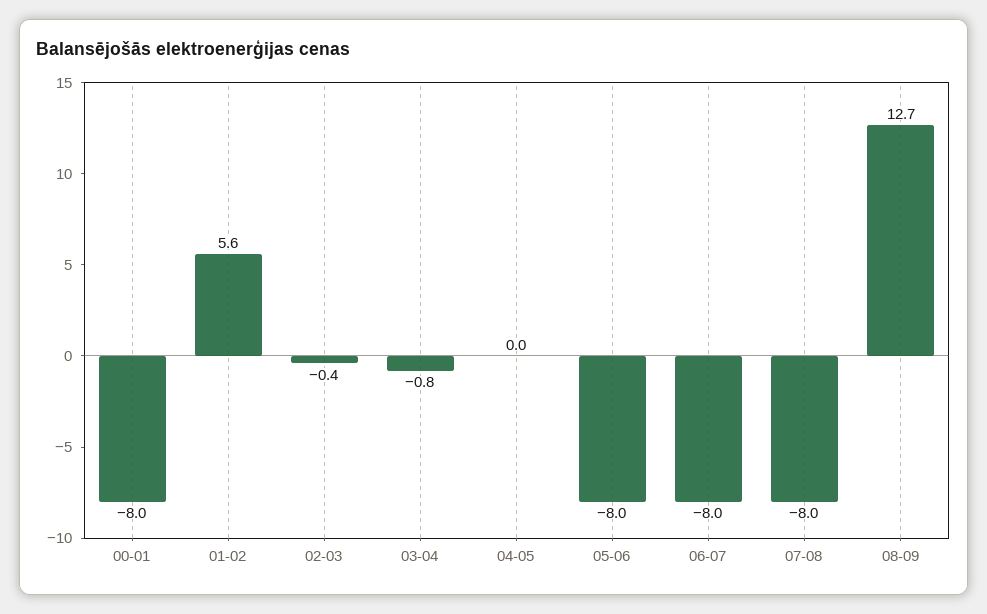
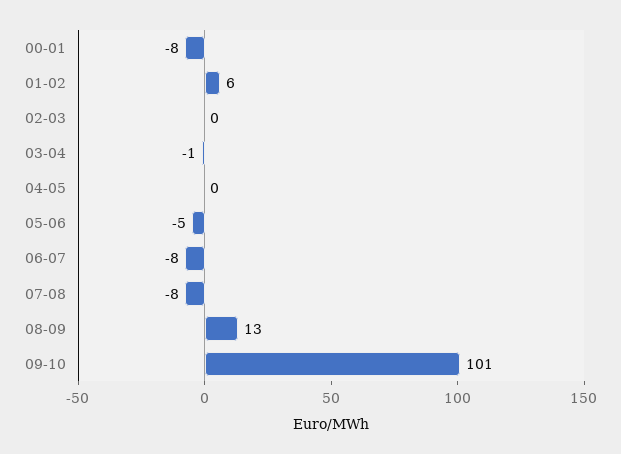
05-06: -8 -> -5
09-10: none -> 101

